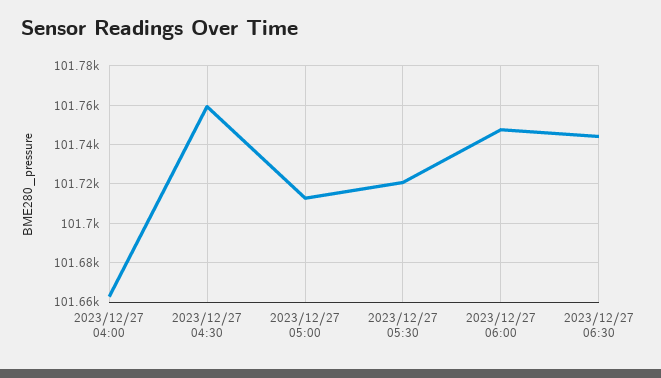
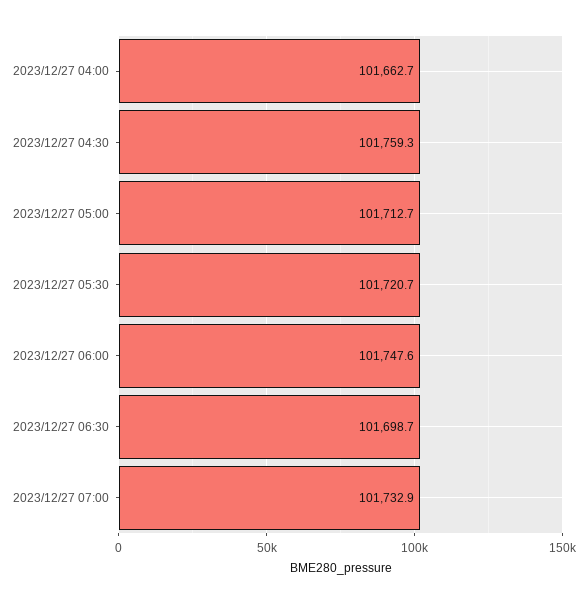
2023/12/27 06:30: 101745 -> 101698.7
2023/12/27 07:00: none -> 101732.9

